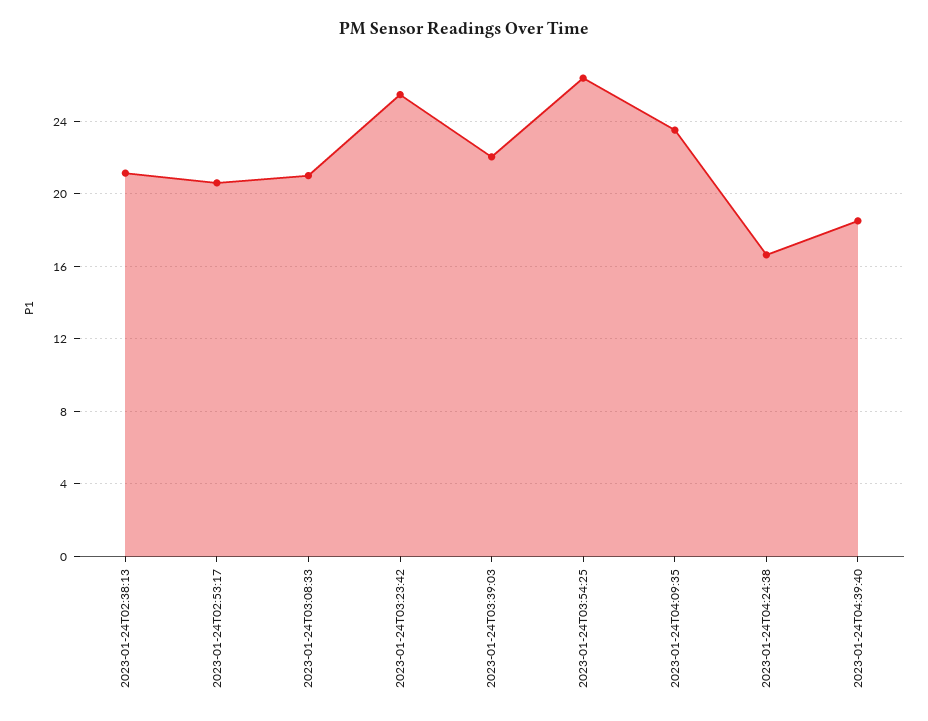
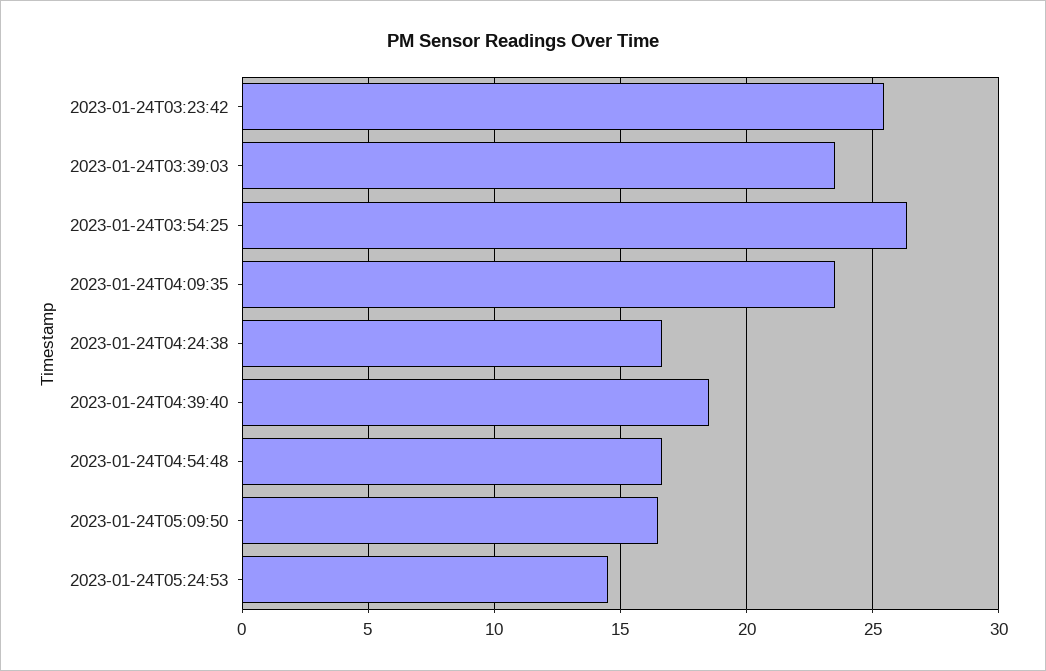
2023-01-24T02:38:13: 21 -> none
2023-01-24T02:53:17: 20.5 -> none
2023-01-24T03:08:33: 21 -> none
2023-01-24T03:39:03: 22 -> 23.5
2023-01-24T04:54:48: none -> 16.5
2023-01-24T05:09:50: none -> 16.5
2023-01-24T05:24:53: none -> 14.5

